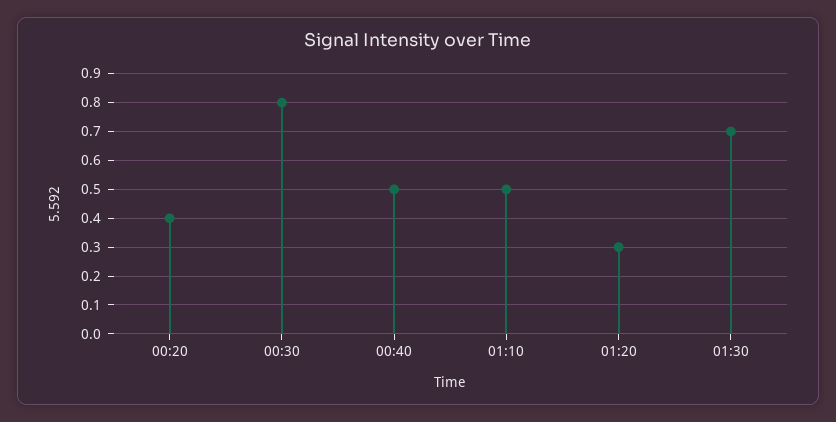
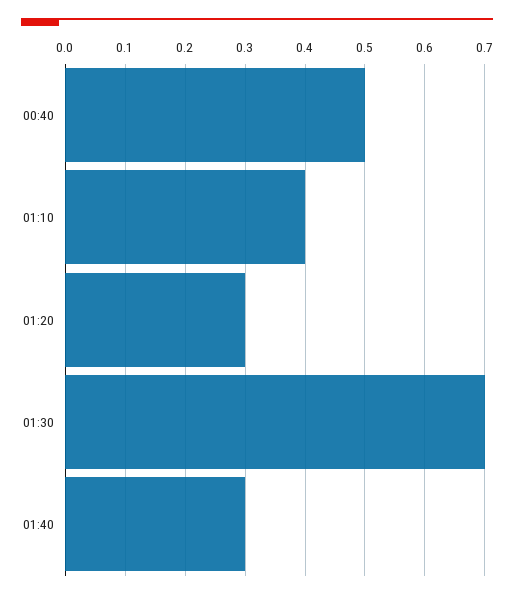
00:20: 0.4 -> none
00:30: 0.8 -> none
01:10: 0.5 -> 0.4
01:40: none -> 0.3

